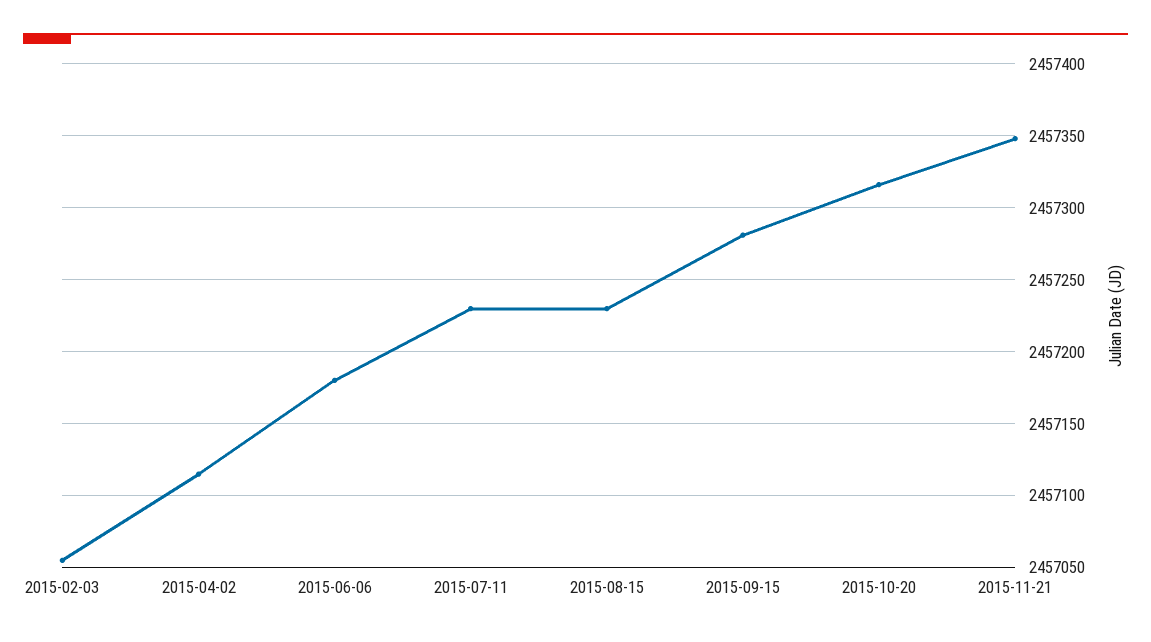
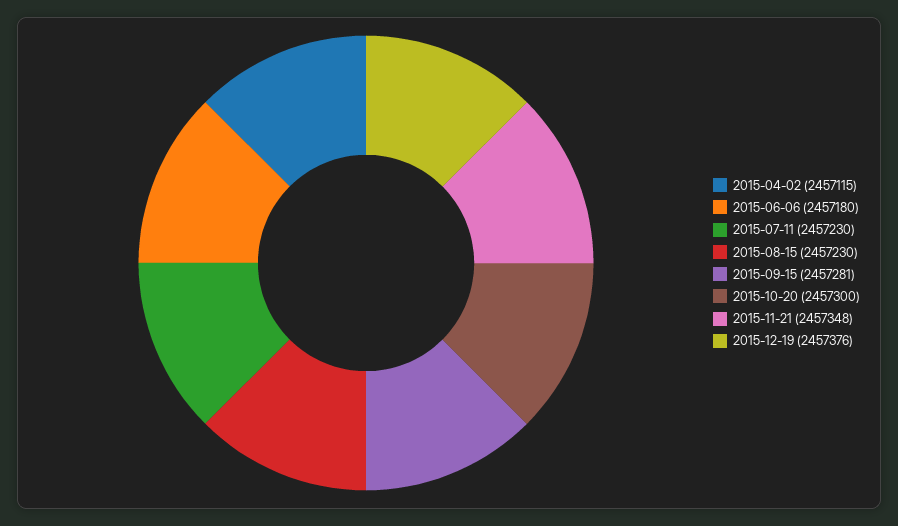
2015-02-03: 2457055 -> none
2015-10-20: 2457315 -> 2457300
2015-12-19: none -> 2457376

